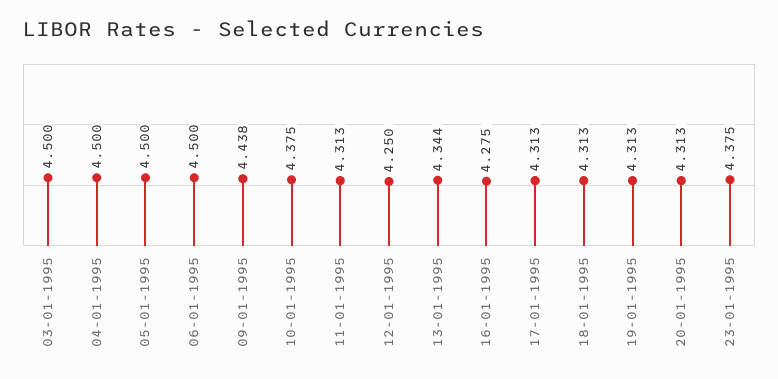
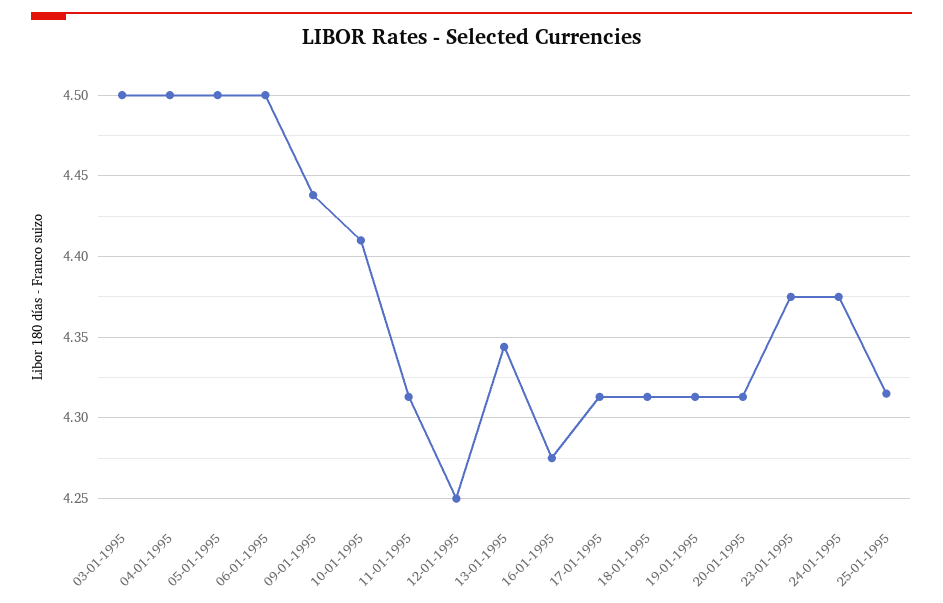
10-01-1995: 4.375 -> 4.41
24-01-1995: none -> 4.375
25-01-1995: none -> 4.315

